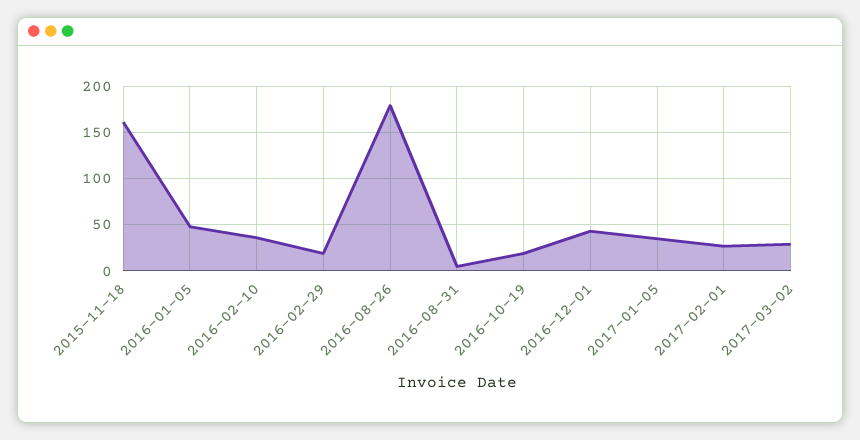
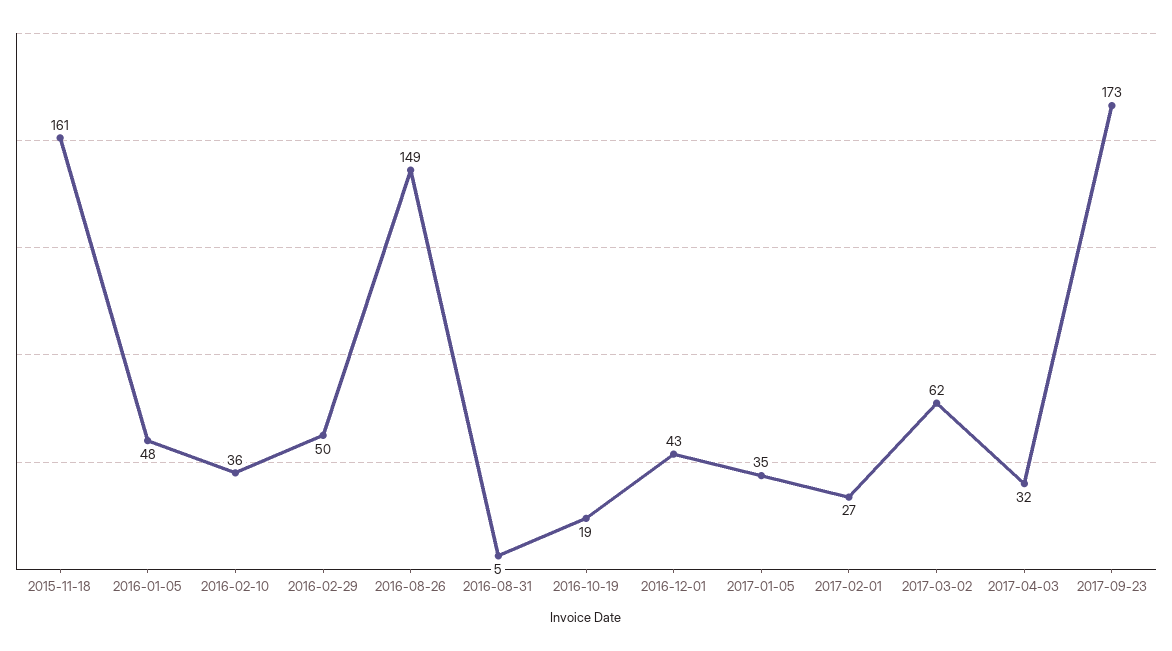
2016-02-29: 20 -> 50
2016-08-26: 180 -> 149
2017-03-02: 30 -> 62
2017-04-03: none -> 32
2017-09-23: none -> 173

